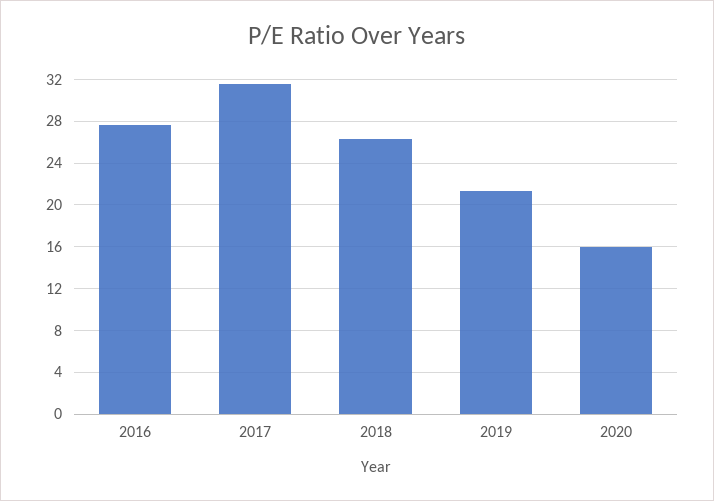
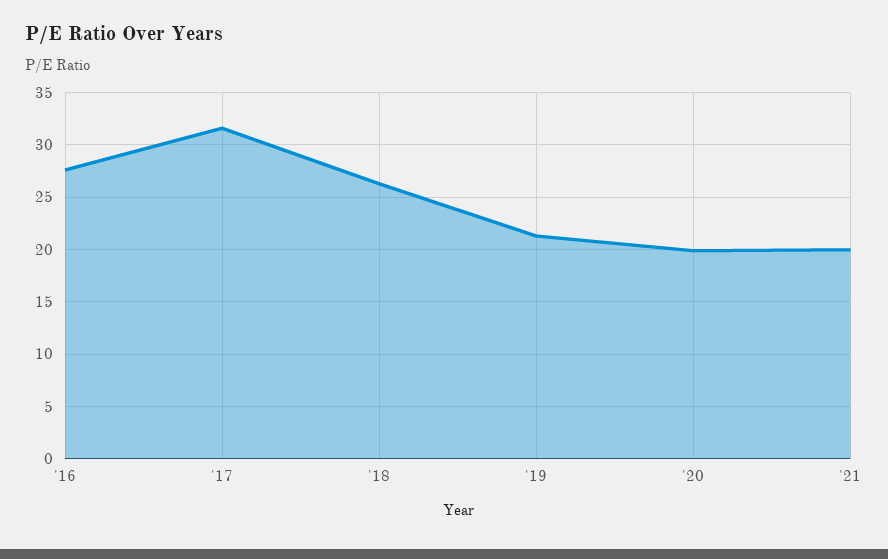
2020: 16 -> 20
'21: none -> 20

